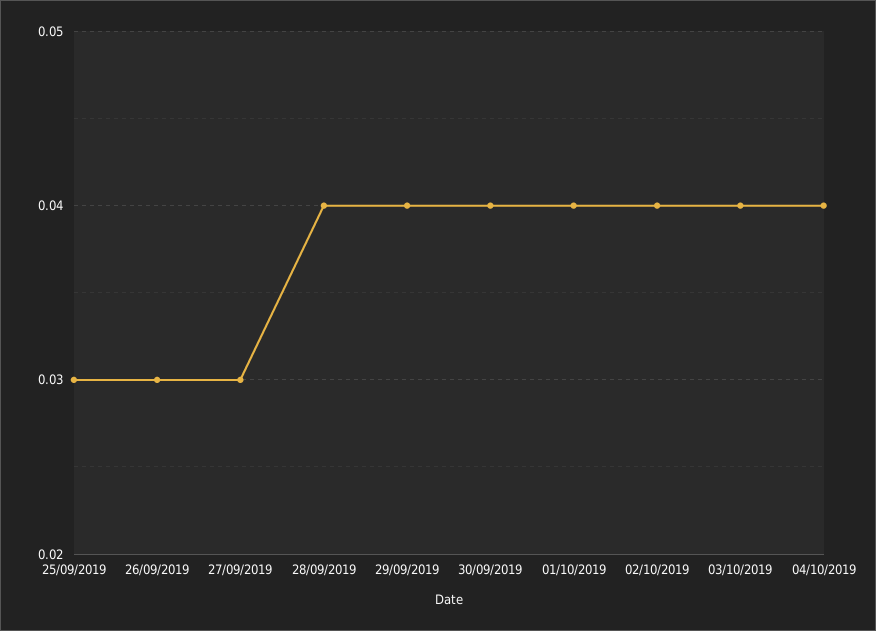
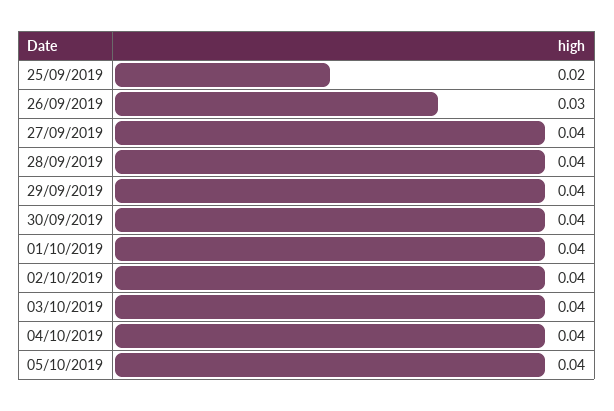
25/09/2019: 0.03 -> 0.02
27/09/2019: 0.03 -> 0.04
05/10/2019: none -> 0.04

